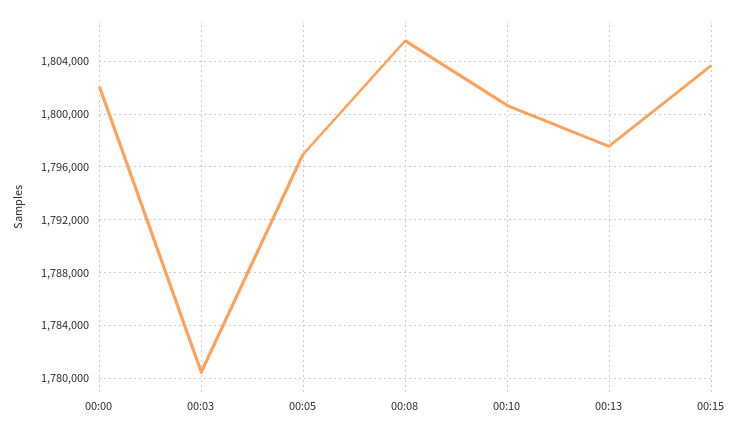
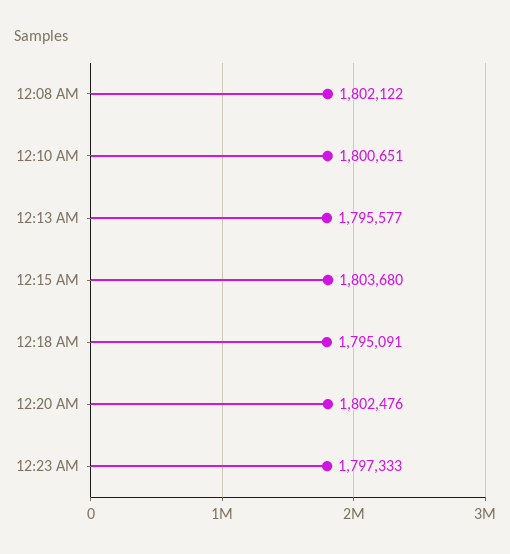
00:00: 1802000 -> none
00:03: 1780500 -> none
00:05: 1797000 -> none
00:08: 1805500 -> 1802122
00:13: 1797500 -> 1795577
12:18 AM: none -> 1795091
12:20 AM: none -> 1802476
12:23 AM: none -> 1797333

